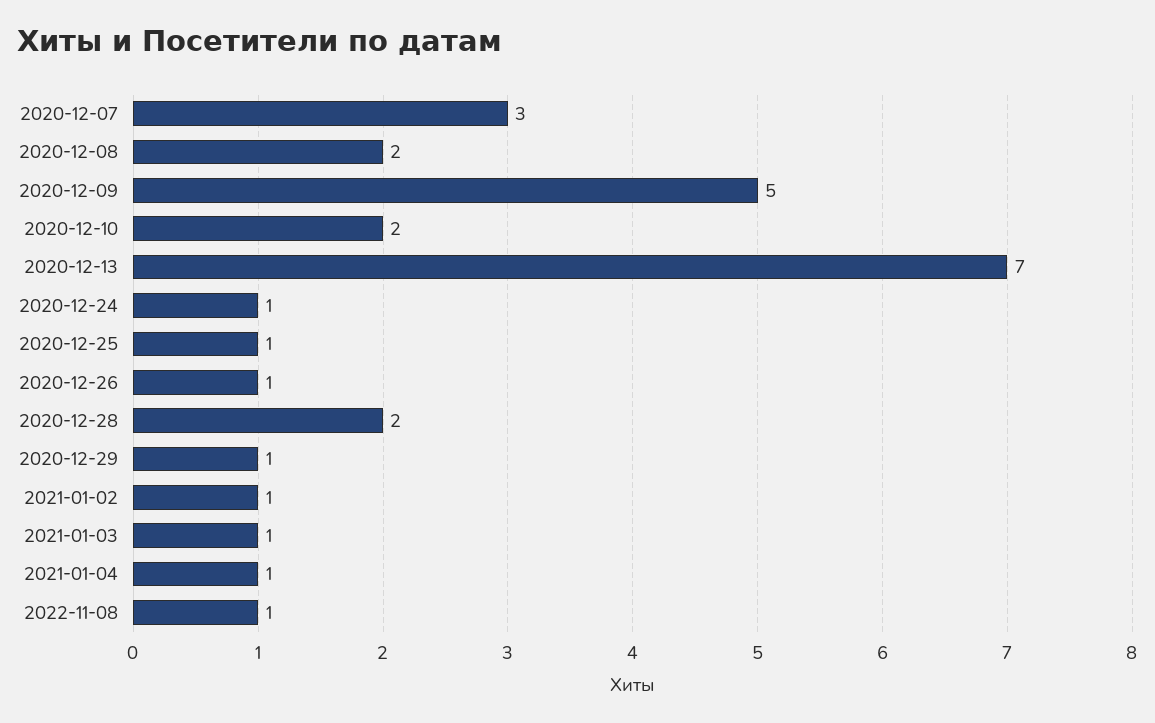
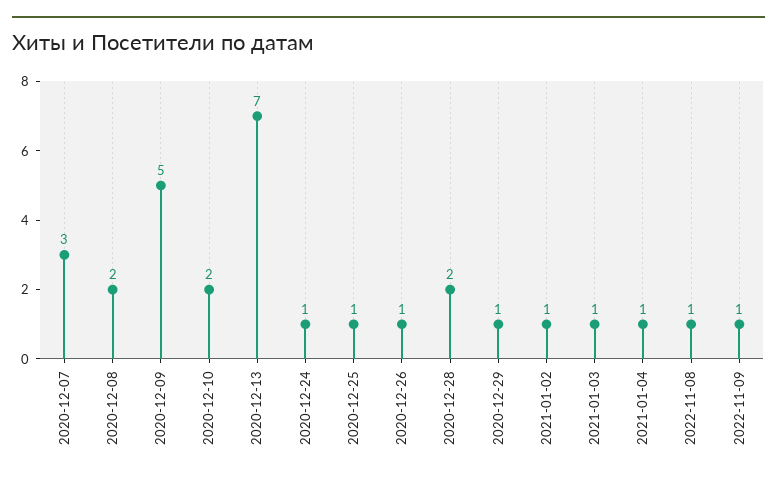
2022-11-09: none -> 1

